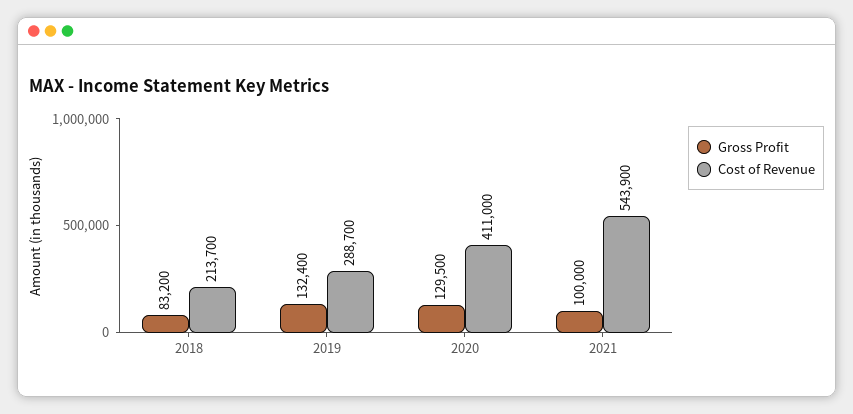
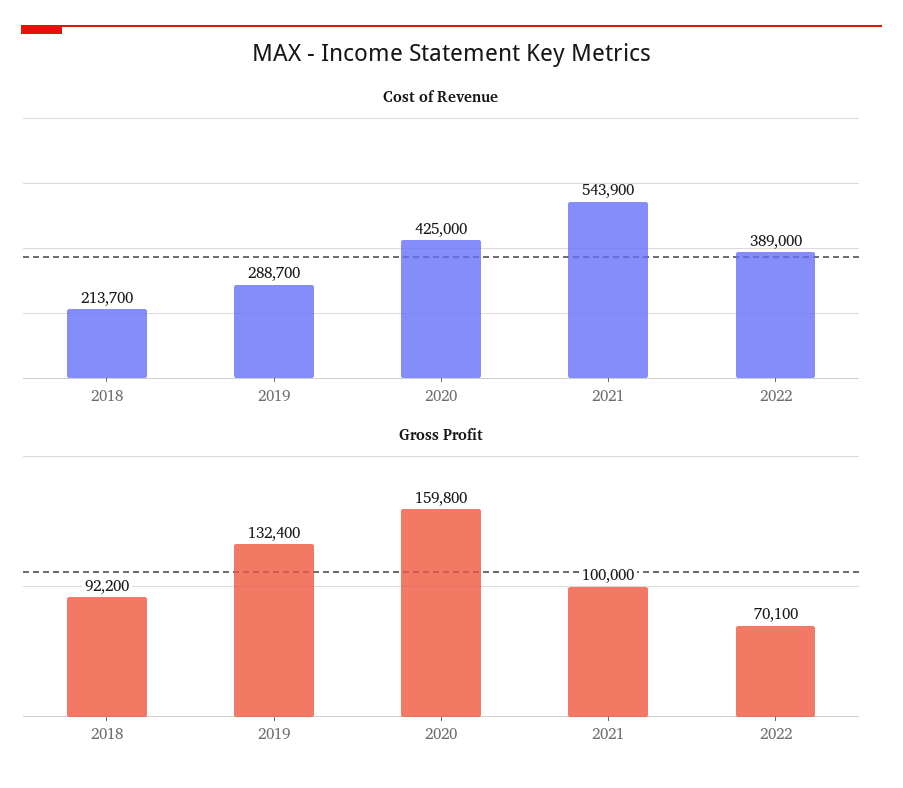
Gross Profit, 2018: 83200 -> 92200
Gross Profit, 2020: 129500 -> 159800
Cost of Revenue, 2020: 411000 -> 425000
Cost of Revenue, 2022: none -> 389000
Gross Profit, 2022: none -> 70100

